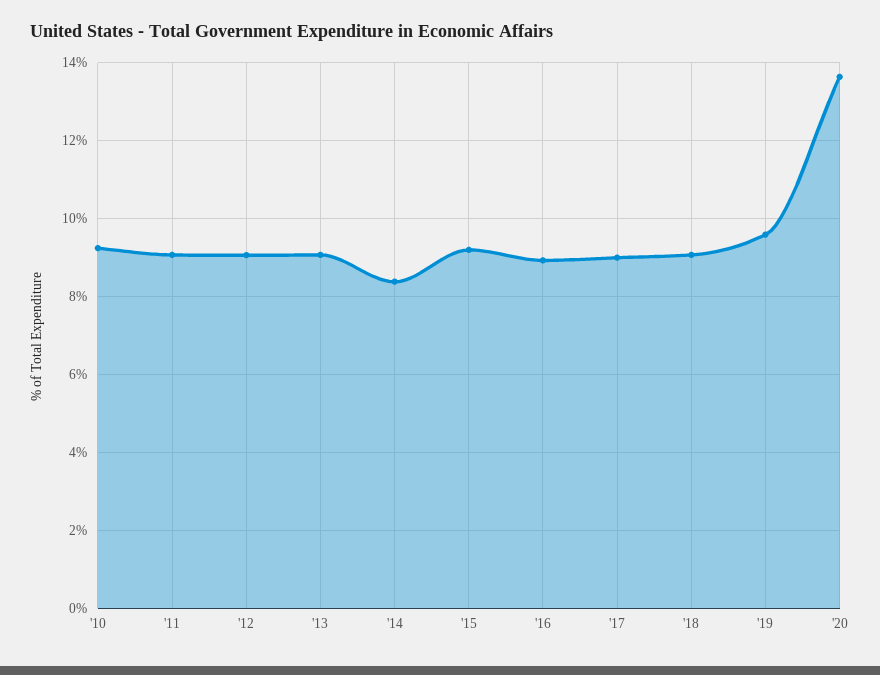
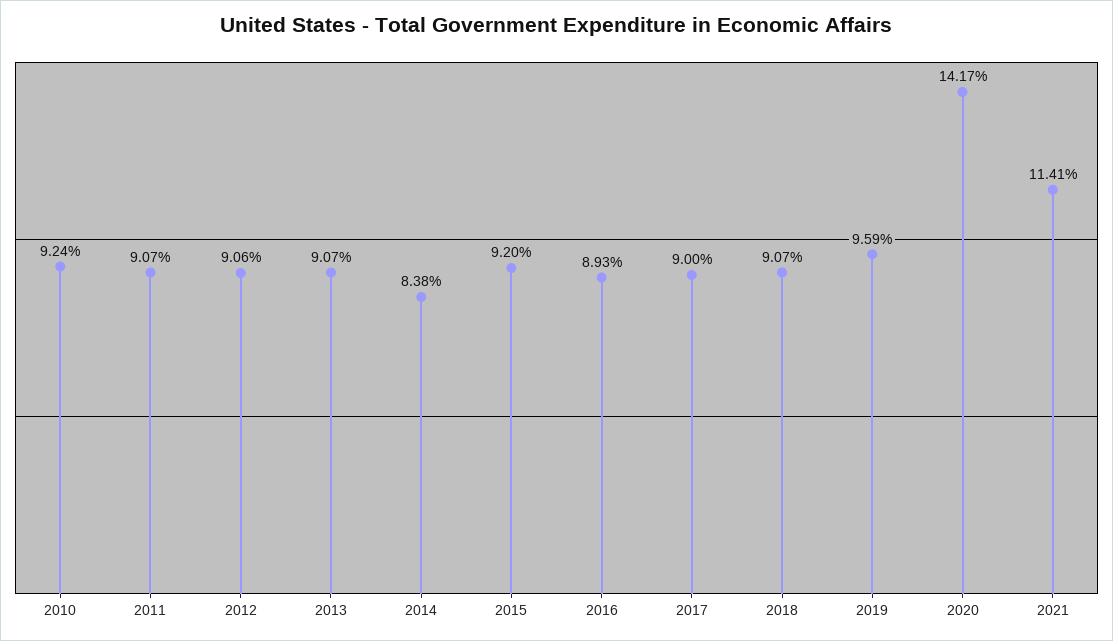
'20: 13.6 -> 14.17
2021: none -> 11.41

